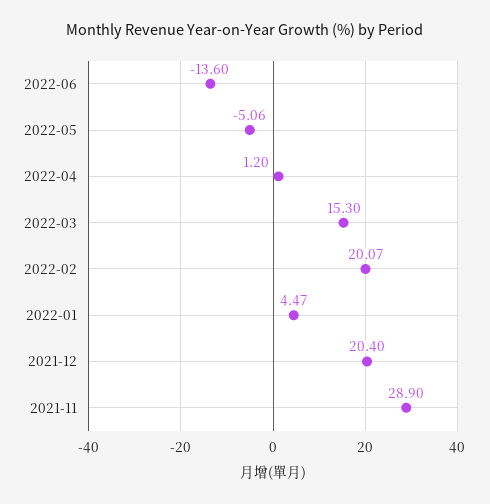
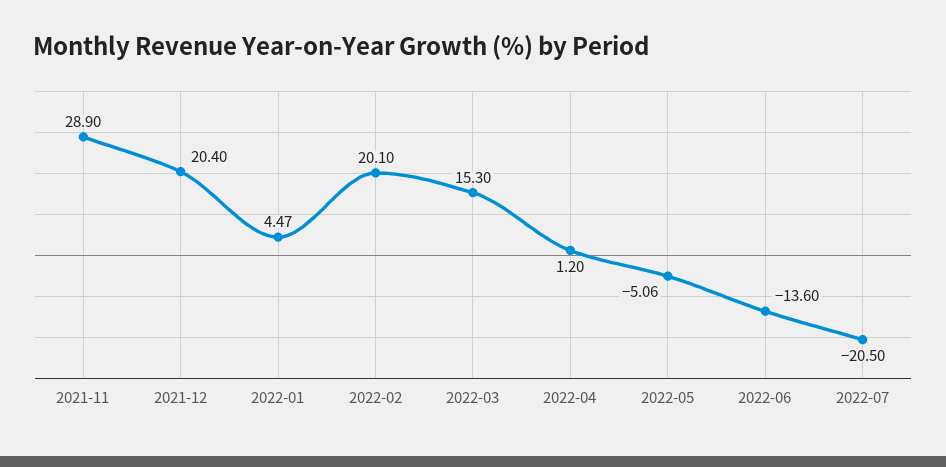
2022-02: 20.07 -> 20.1
2022-07: none -> -20.5

